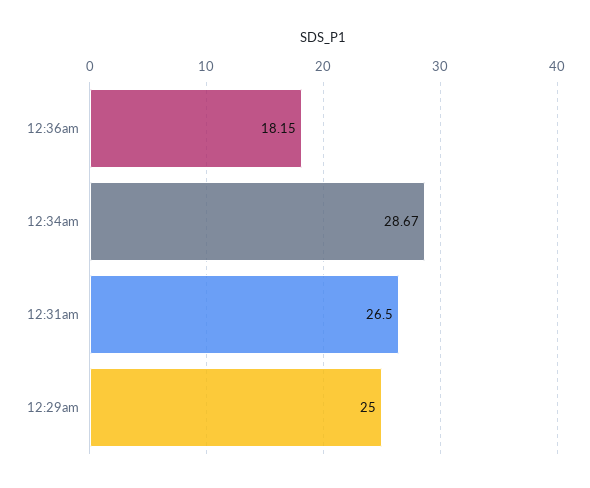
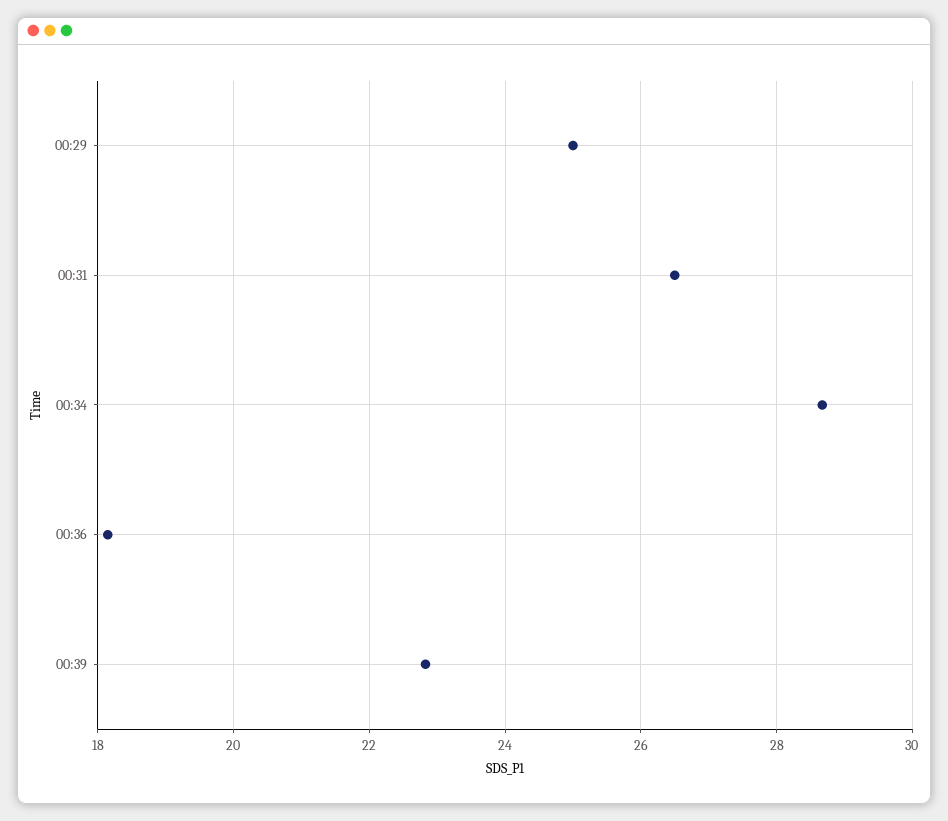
00:39: none -> 22.8

